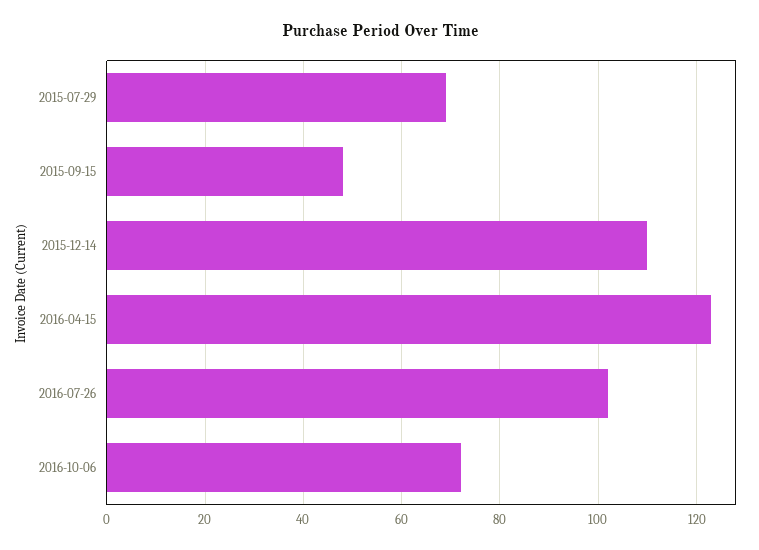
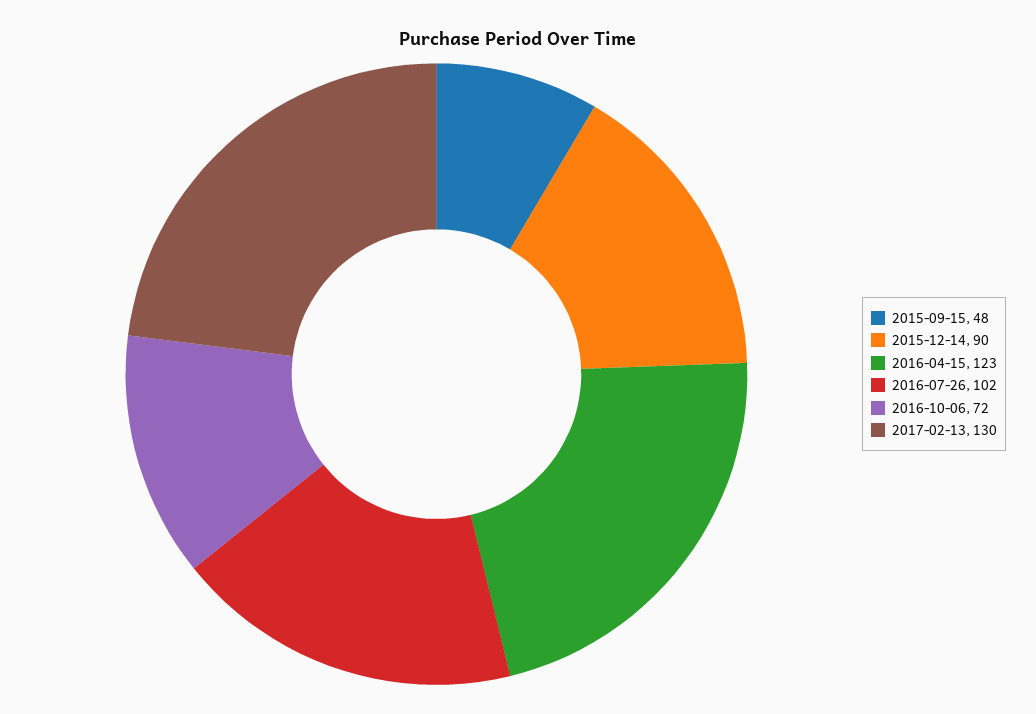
2015-07-29: 70 -> none
2015-12-14: 110 -> 90
2017-02-13: none -> 130

